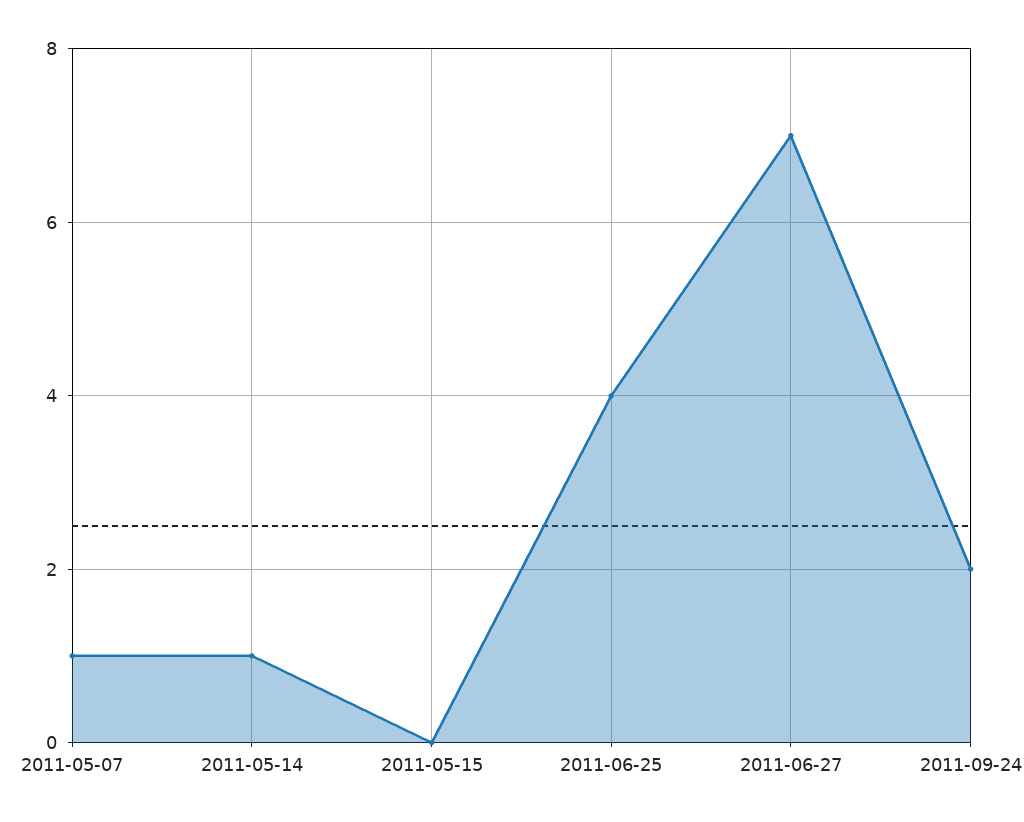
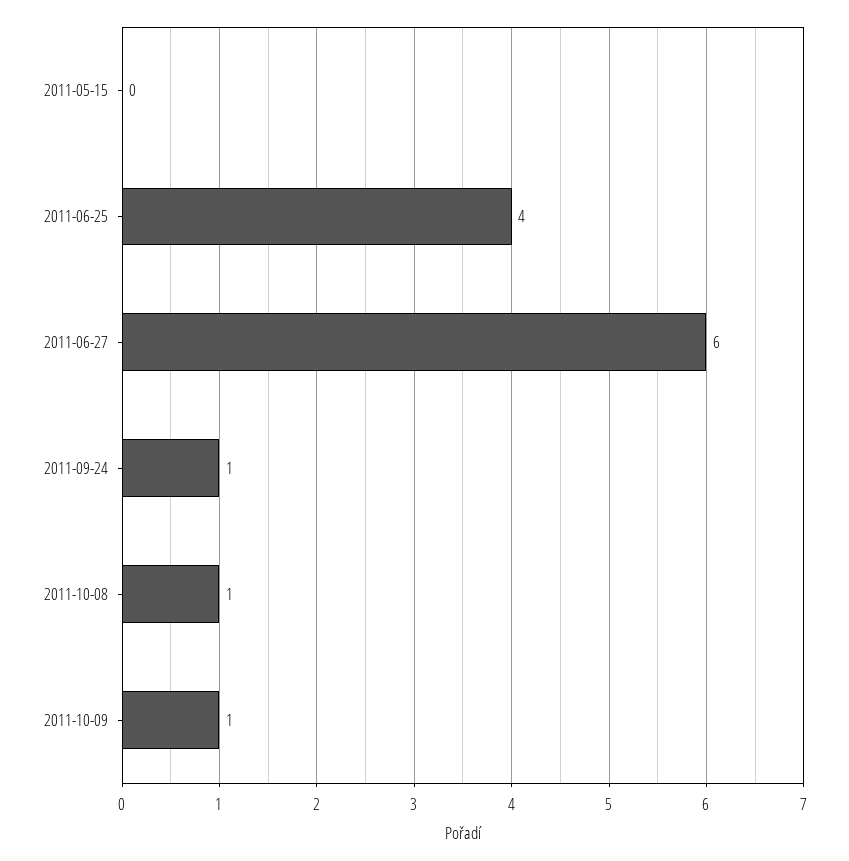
2011-05-07: 1 -> none
2011-05-14: 1 -> none
2011-06-27: 7 -> 6
2011-09-24: 2 -> 1
2011-10-08: none -> 1
2011-10-09: none -> 1

